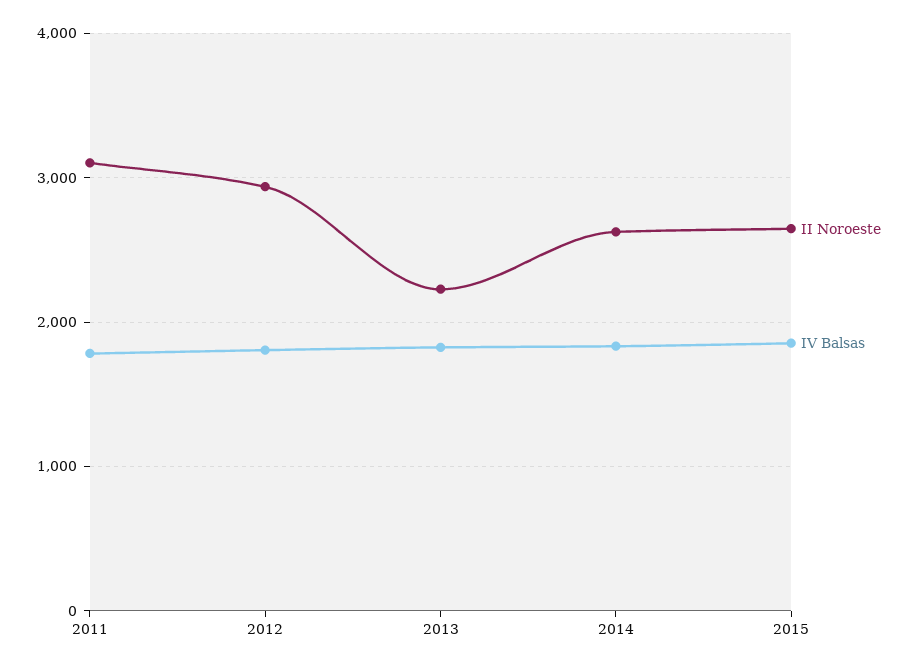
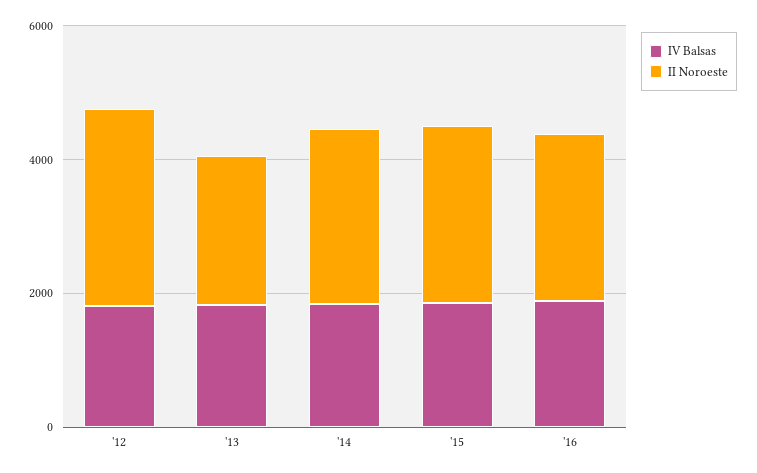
II Noroeste, 2011: 3100 -> none
IV Balsas, 2011: 1800 -> none
IV Balsas, '16: none -> 2000
II Noroeste, '16: none -> 2500

